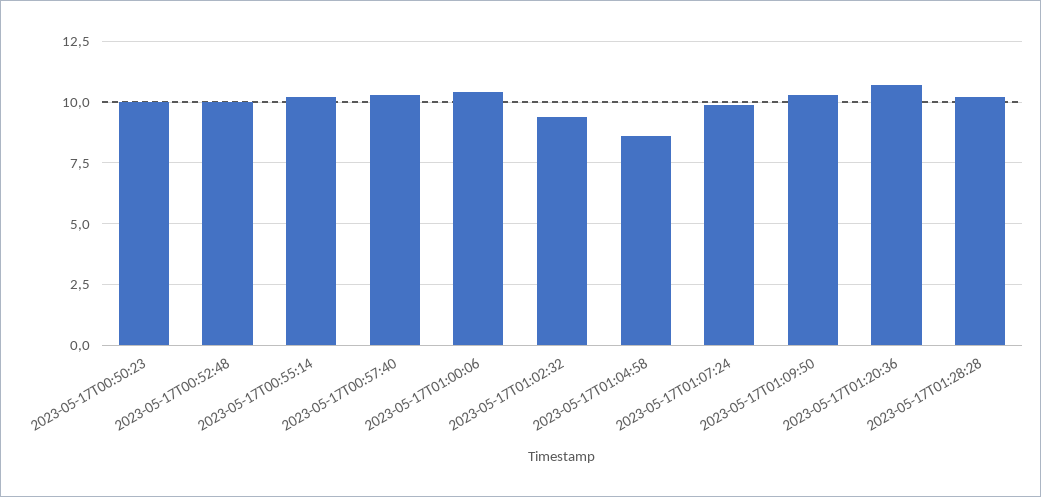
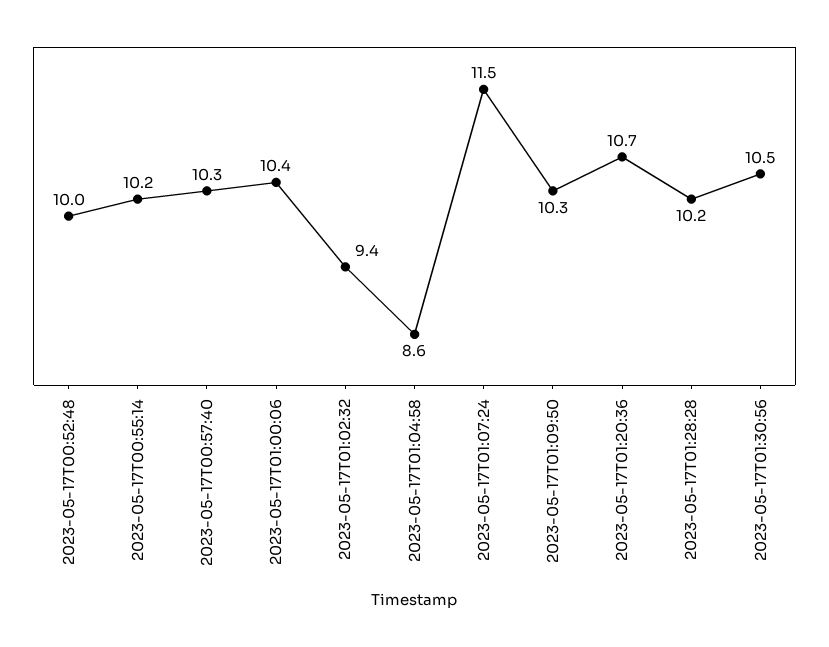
2023-05-17T00:50:23: 10 -> none
2023-05-17T01:07:24: 10 -> 11.5
2023-05-17T01:30:56: none -> 10.5

